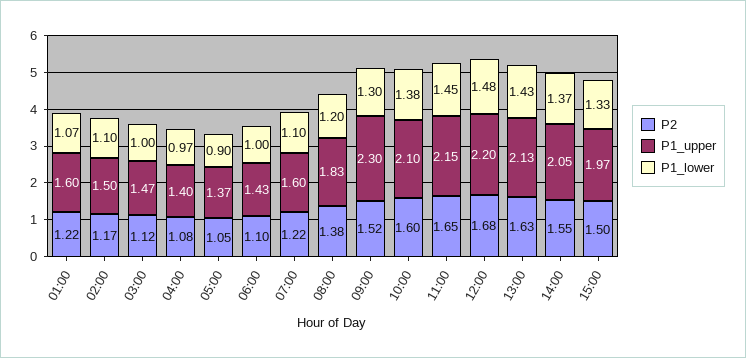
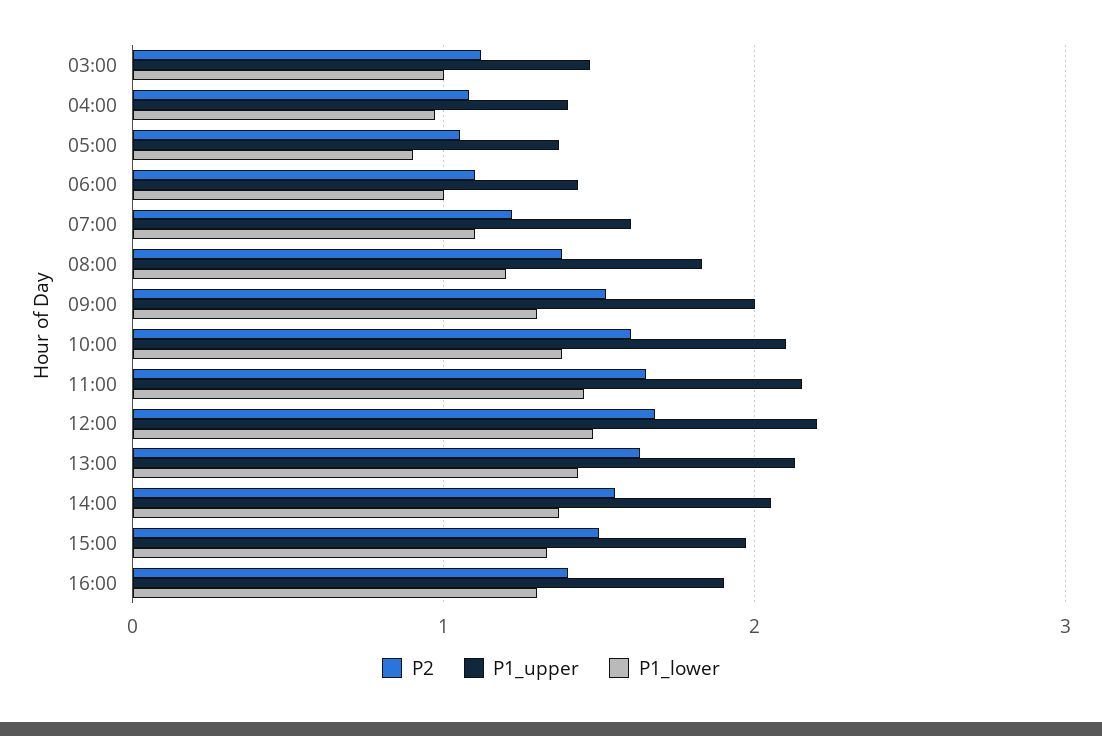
P2, 01:00: 1.22 -> none
P1_upper, 01:00: 1.6 -> none
P1_lower, 01:00: 1.07 -> none
P2, 02:00: 1.17 -> none
P1_upper, 02:00: 1.5 -> none
P1_lower, 02:00: 1.1 -> none
P1_upper, 09:00: 2.3 -> 2
P2, 16:00: none -> 1.4
P1_upper, 16:00: none -> 1.9
P1_lower, 16:00: none -> 1.3

